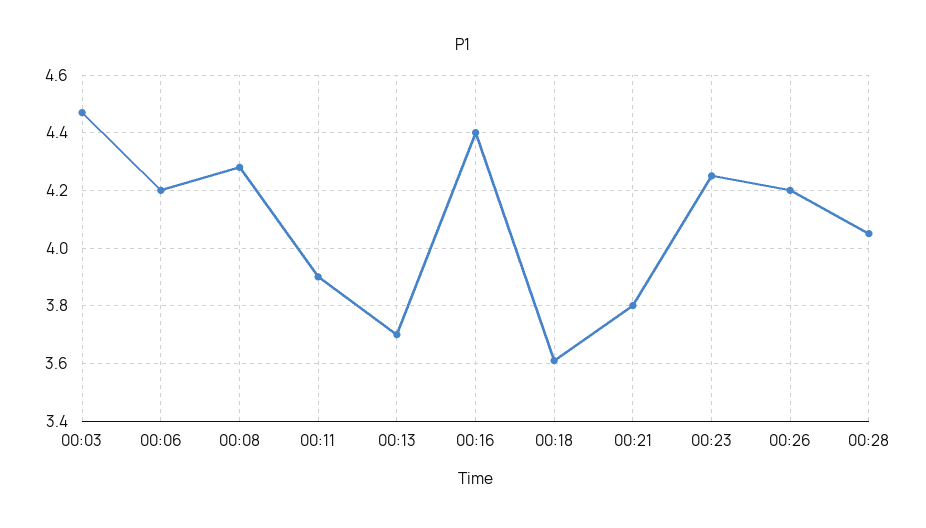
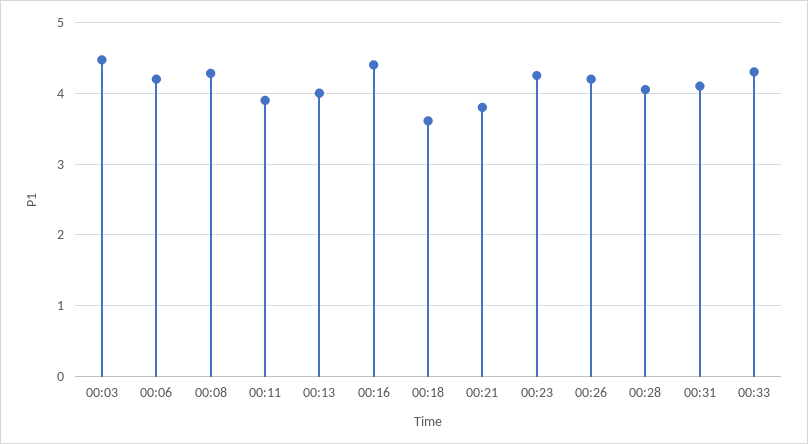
00:13: 3.7 -> 4
00:31: none -> 4.1
00:33: none -> 4.3

